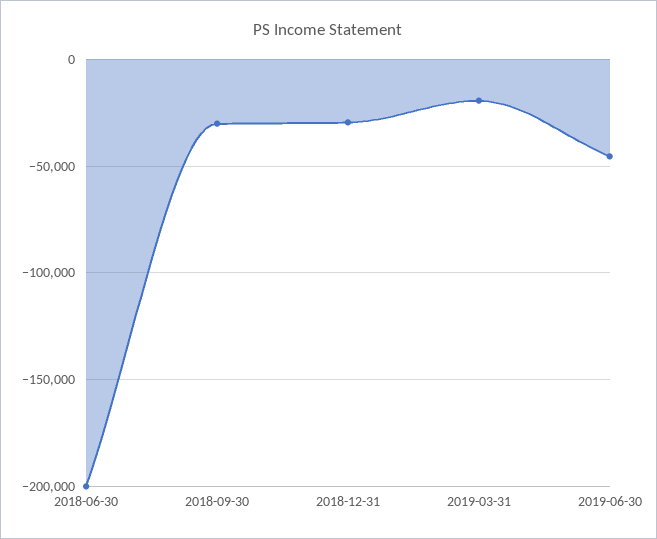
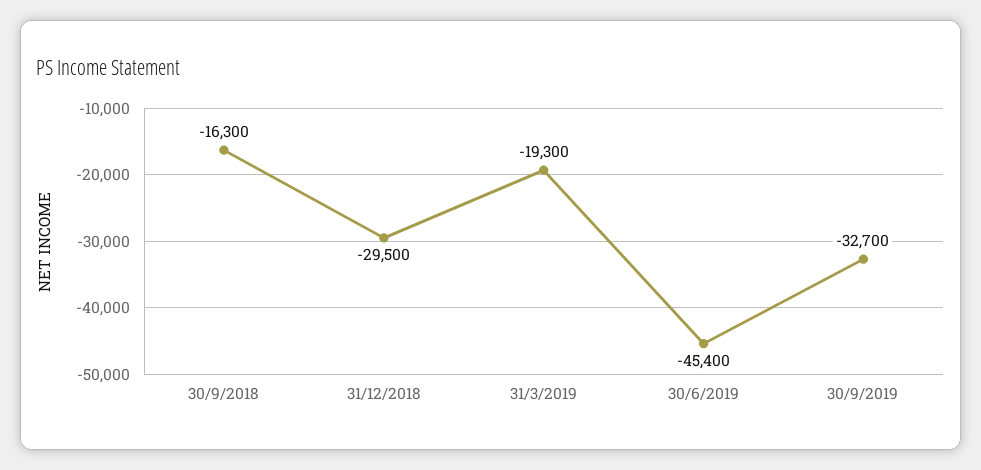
2018-06-30: -200000 -> none
2018-09-30: -30000 -> -16300
30/9/2019: none -> -32700

